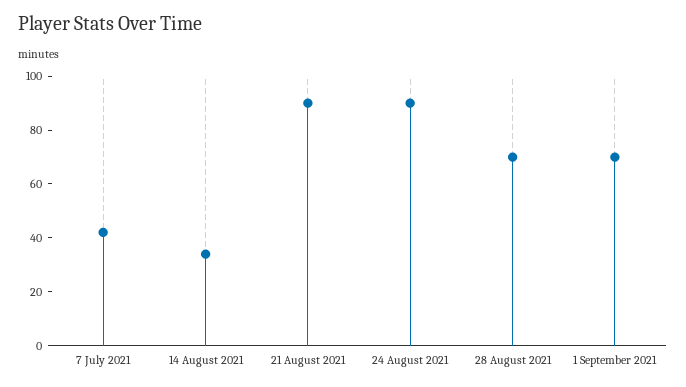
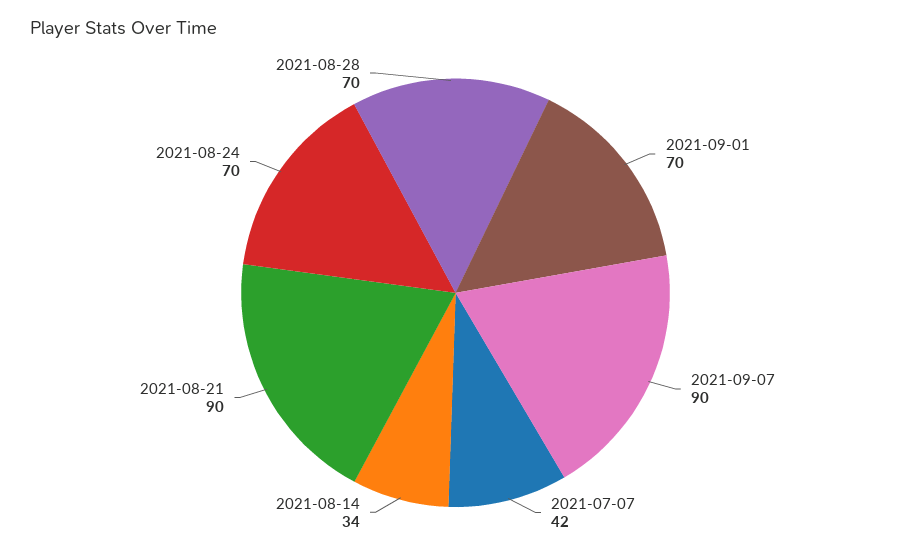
24 August 2021: 90 -> 70
2021-09-07: none -> 90

